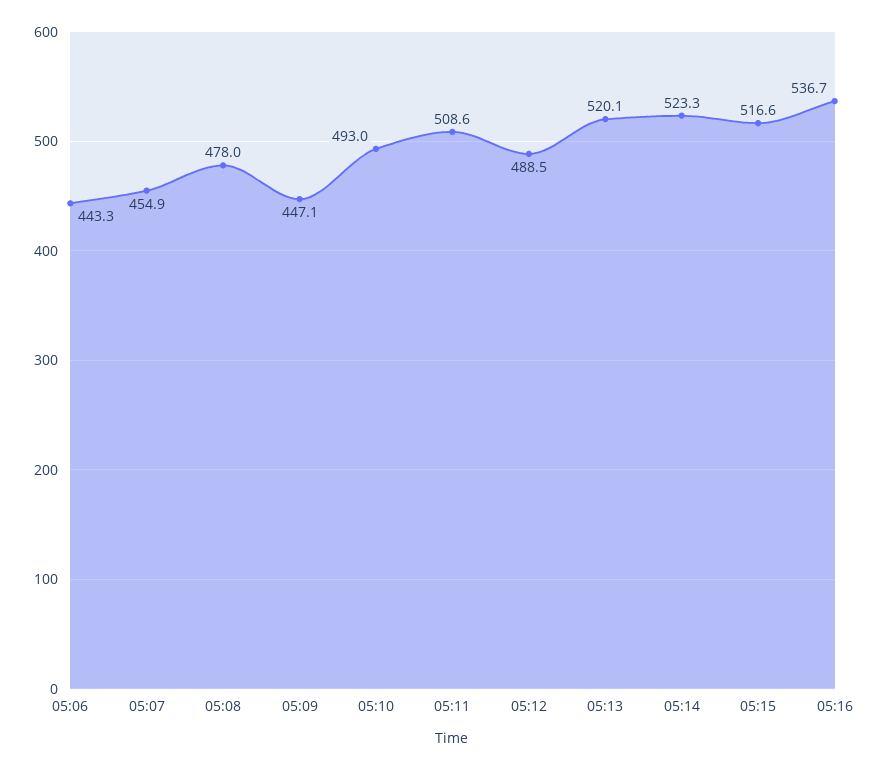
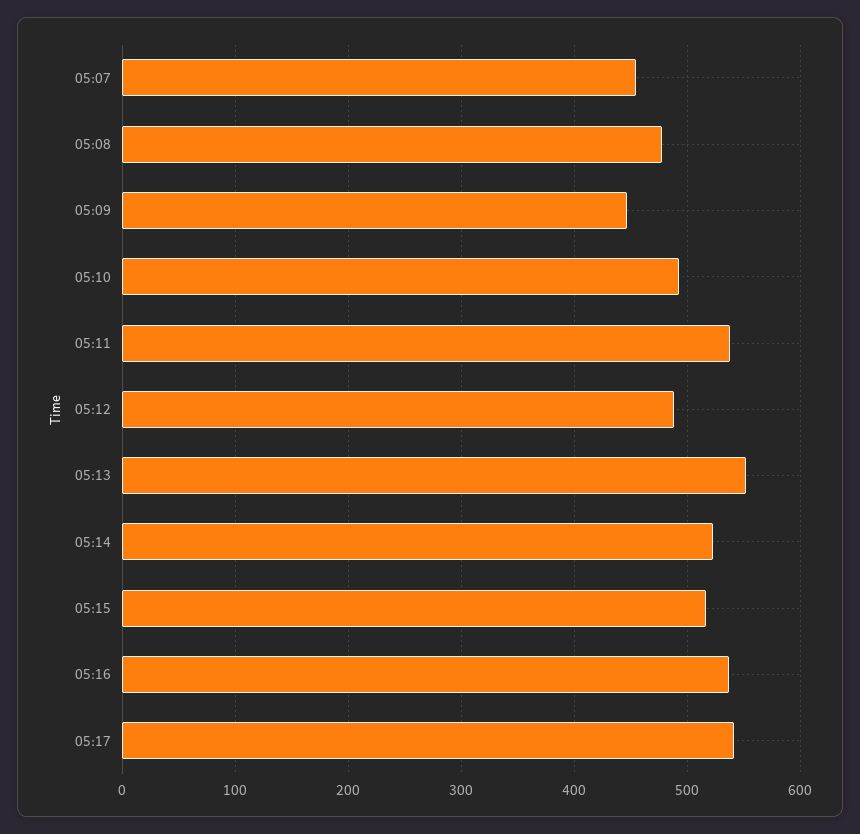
05:06: 443.3 -> none
05:11: 508.6 -> 540
05:13: 520.1 -> 550
05:17: none -> 540

